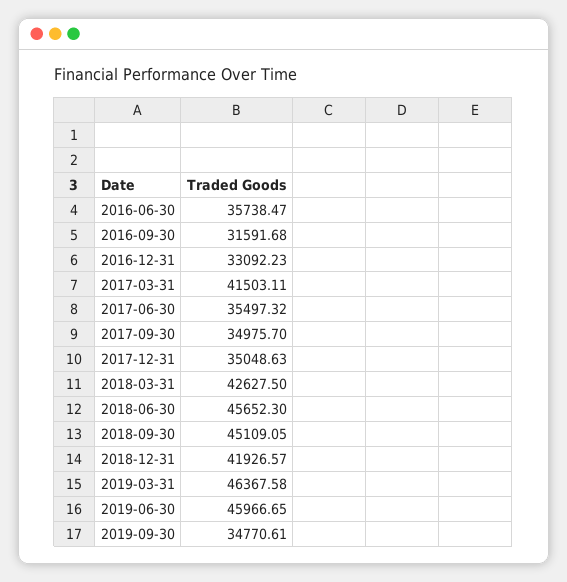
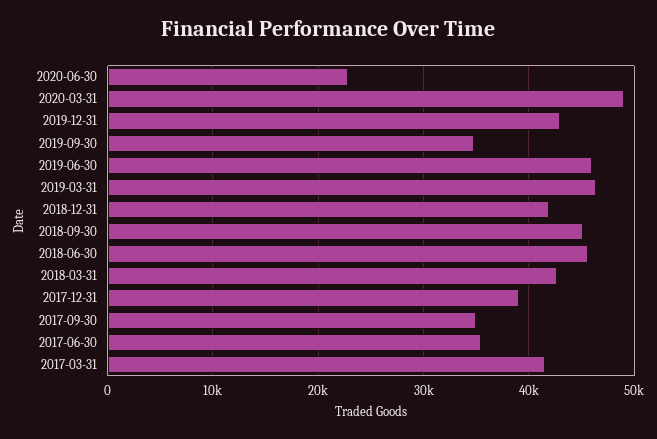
2016-06-30: 35738.47 -> none
2016-09-30: 31591.68 -> none
2016-12-31: 33092.23 -> none
2017-12-31: 35048.63 -> 39000
2020-06-30: none -> 23000
2020-03-31: none -> 49000
2019-12-31: none -> 43000

